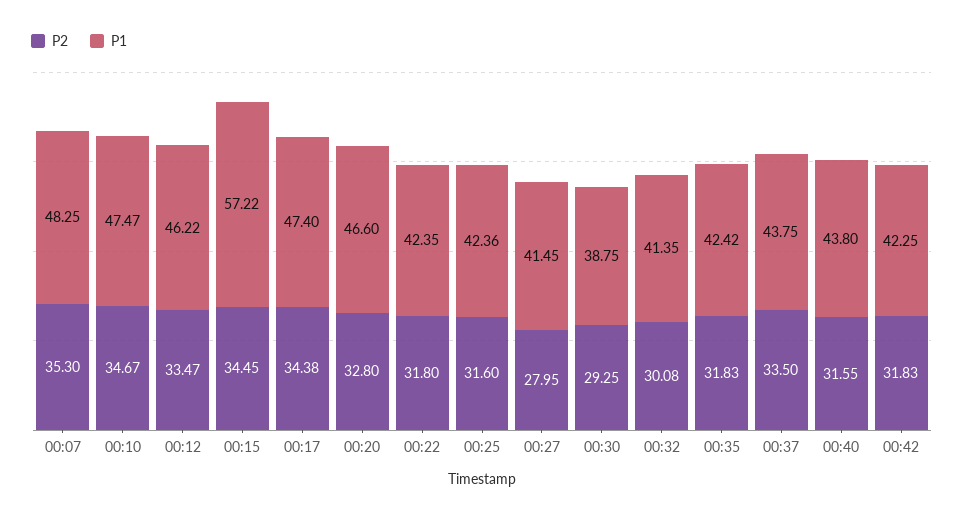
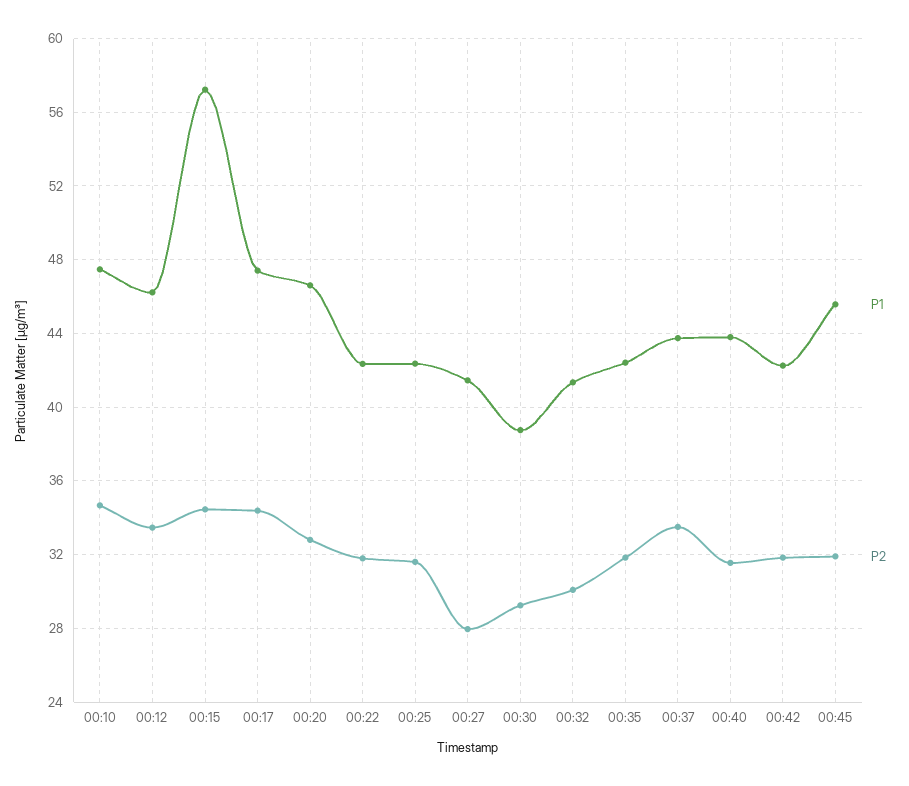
P2, 00:07: 35.3 -> none
P1, 00:07: 48.25 -> none
P1, 00:45: none -> 45.5
P2, 00:45: none -> 32

